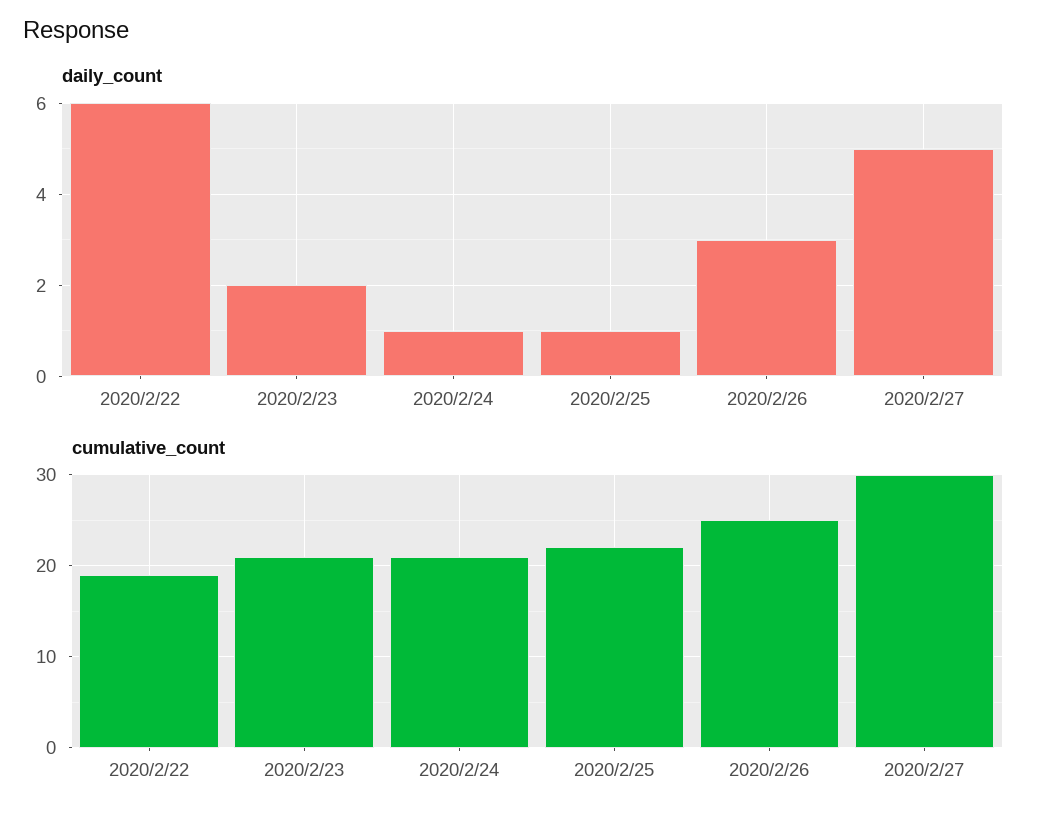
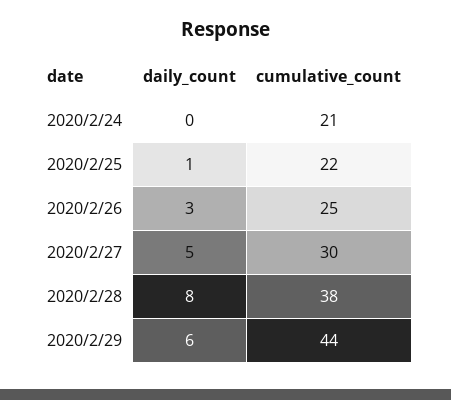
daily_count, 2020/2/22: 6 -> none
daily_count, 2020/2/23: 2 -> none
daily_count, 2020/2/24: 1 -> 0
cumulative_count, 2020/2/22: 19 -> none
cumulative_count, 2020/2/23: 21 -> none
daily_count, 2020/2/28: none -> 8
cumulative_count, 2020/2/28: none -> 38
daily_count, 2020/2/29: none -> 6
cumulative_count, 2020/2/29: none -> 44

